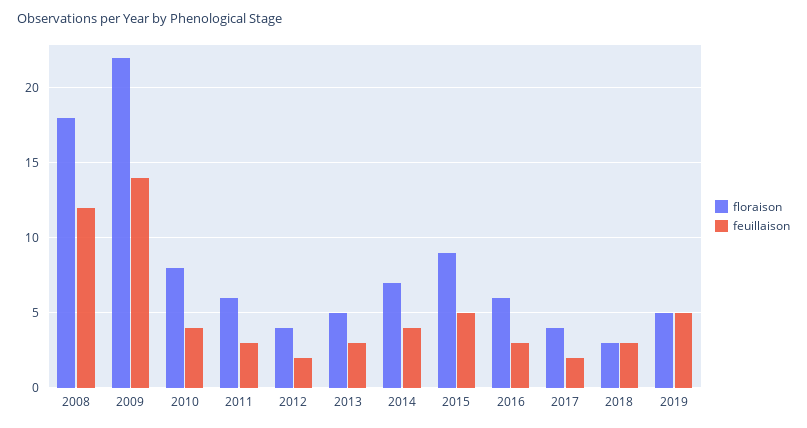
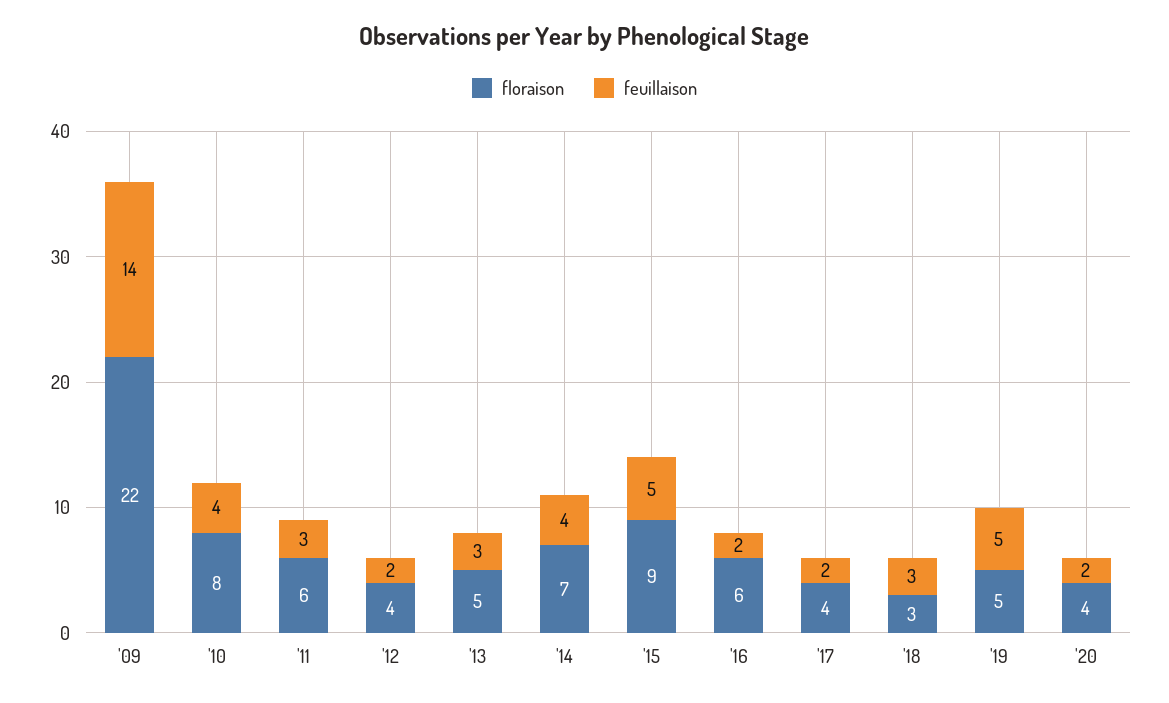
floraison, 2008: 18 -> none
feuillaison, 2008: 12 -> none
feuillaison, 2016: 3 -> 2
floraison, '20: none -> 4
feuillaison, '20: none -> 2

